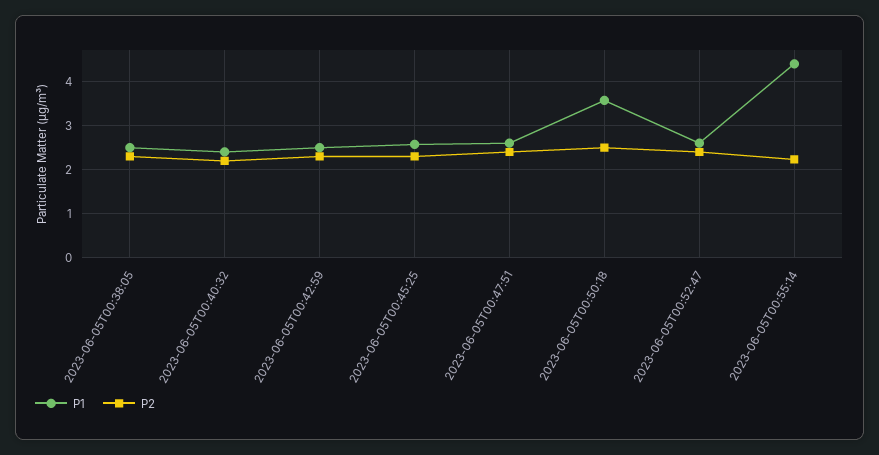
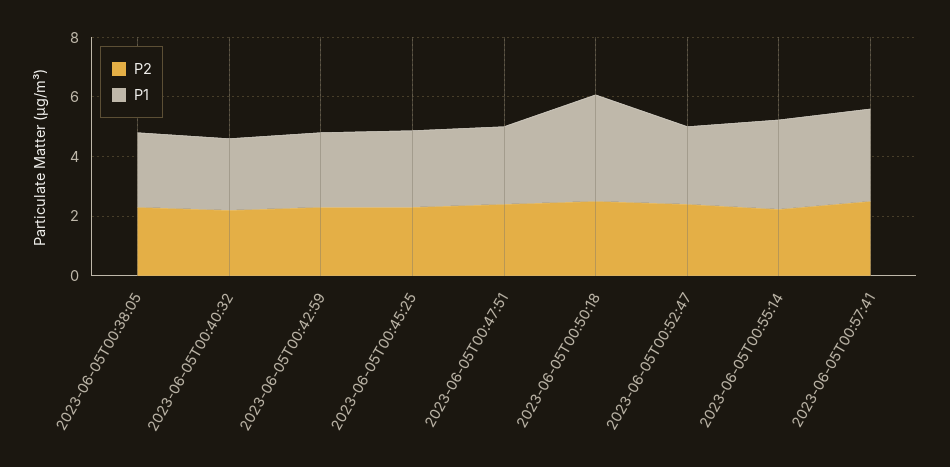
P1, 2023-06-05T00:55:14: 4.4 -> 3
P2, 2023-06-05T00:57:41: none -> 2.5
P1, 2023-06-05T00:57:41: none -> 3

